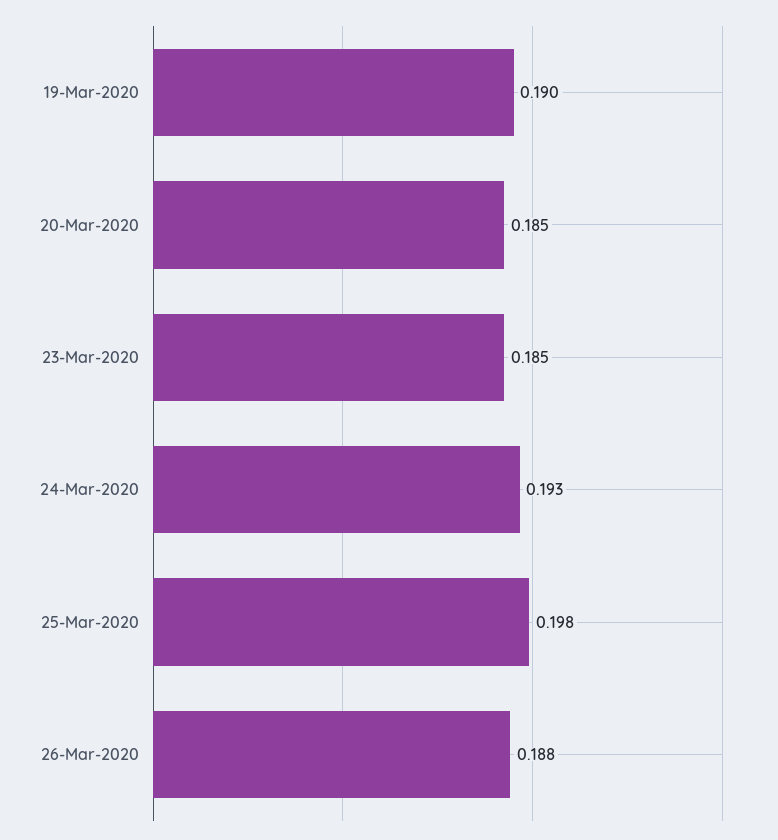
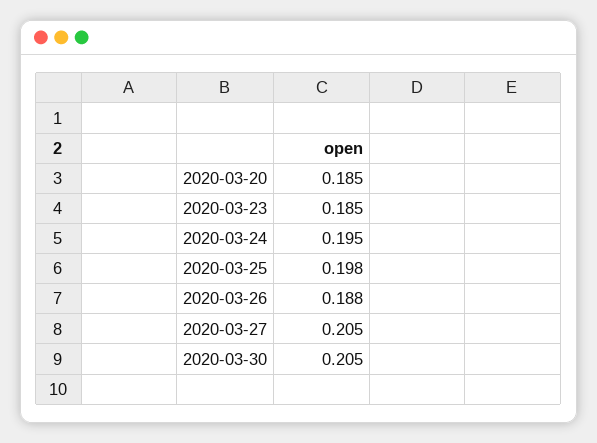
19-Mar-2020: 0.19 -> none
24-Mar-2020: 0.193 -> 0.195
2020-03-27: none -> 0.205
2020-03-30: none -> 0.205

